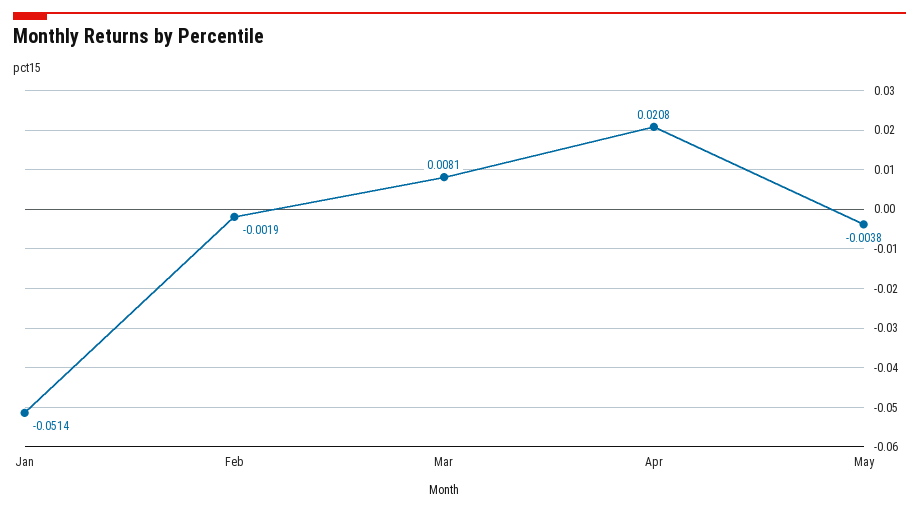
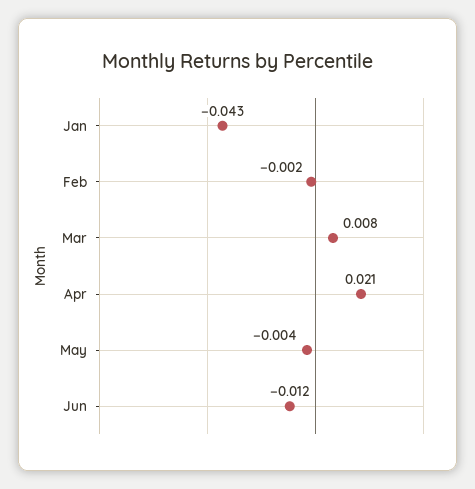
Jan: -0.0514 -> -0.043
Jun: none -> -0.012

